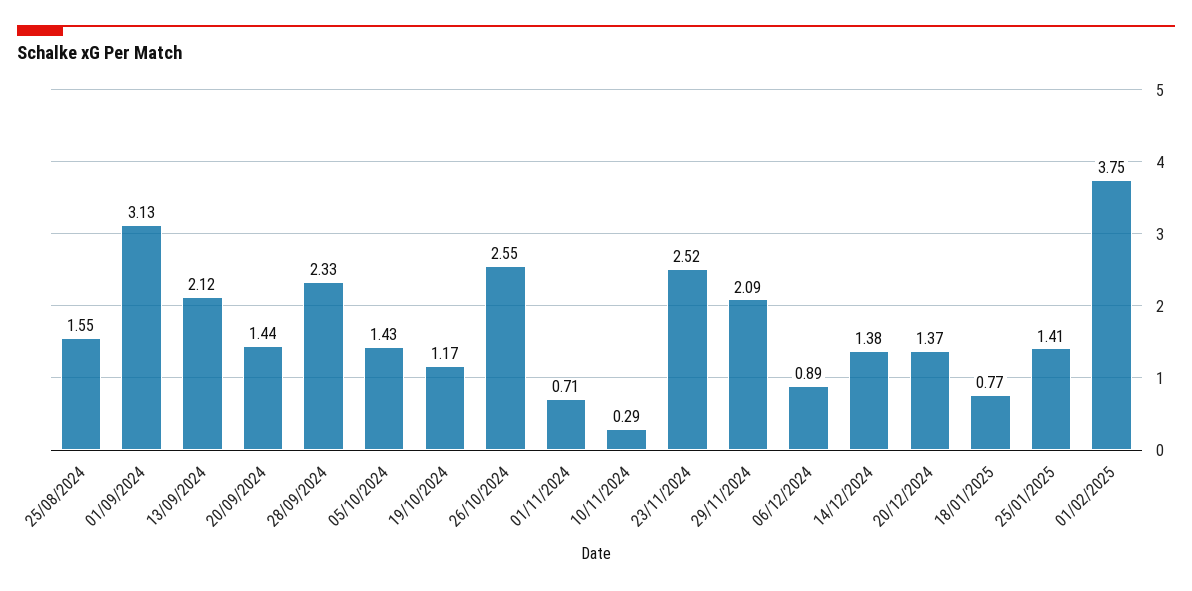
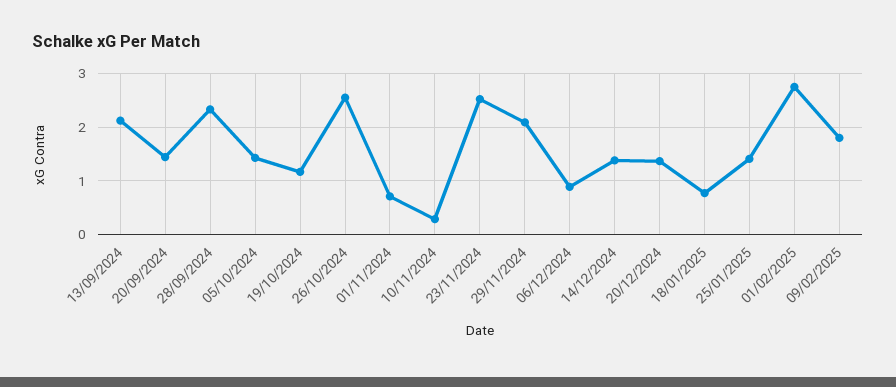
25/08/2024: 1.55 -> none
01/09/2024: 3.13 -> none
01/02/2025: 3.75 -> 2.8
09/02/2025: none -> 1.8

